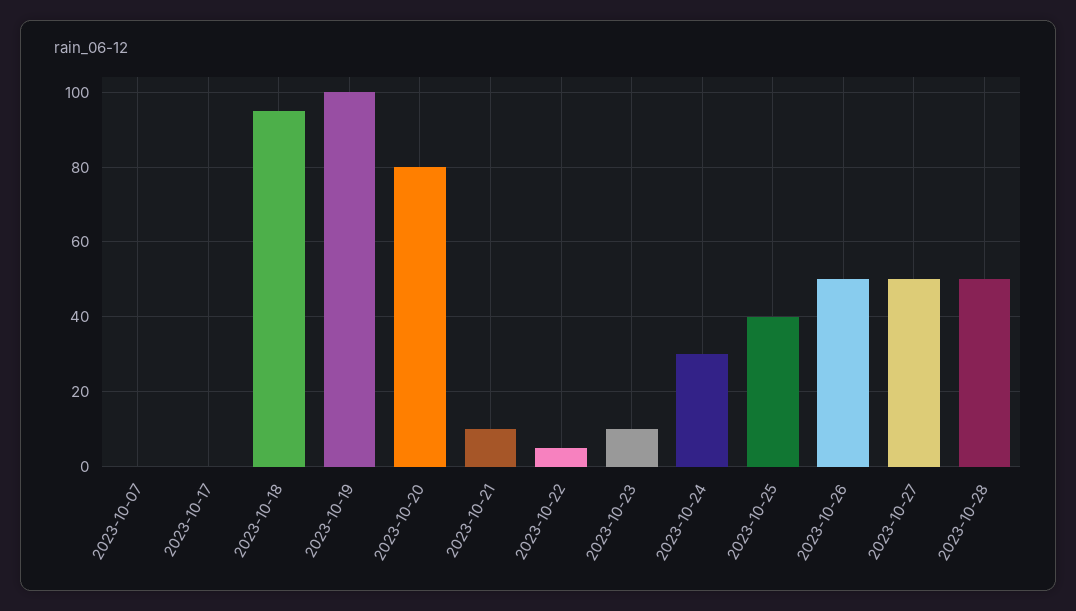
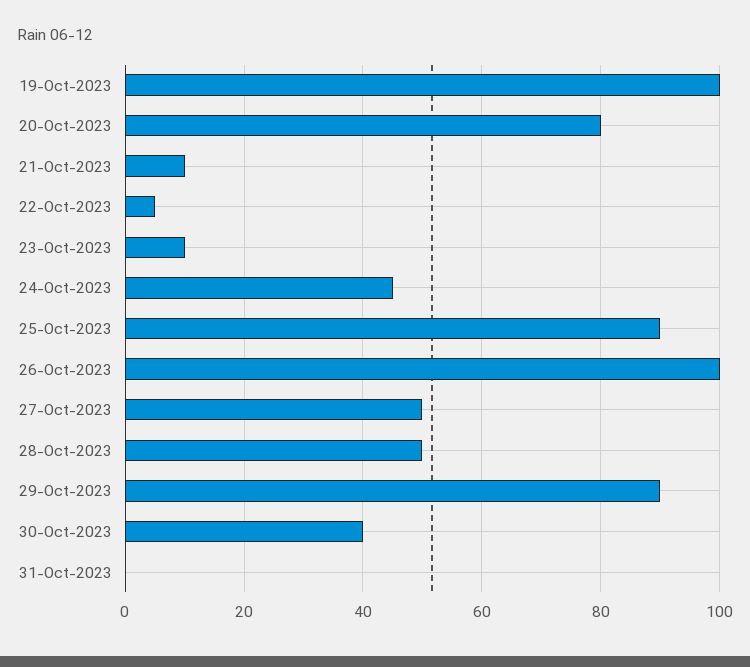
2023-10-07: 0 -> none
2023-10-17: 0 -> none
2023-10-18: 95 -> none
2023-10-24: 30 -> 45
2023-10-25: 40 -> 90
2023-10-26: 50 -> 100
29-Oct-2023: none -> 90
30-Oct-2023: none -> 40
31-Oct-2023: none -> 0

